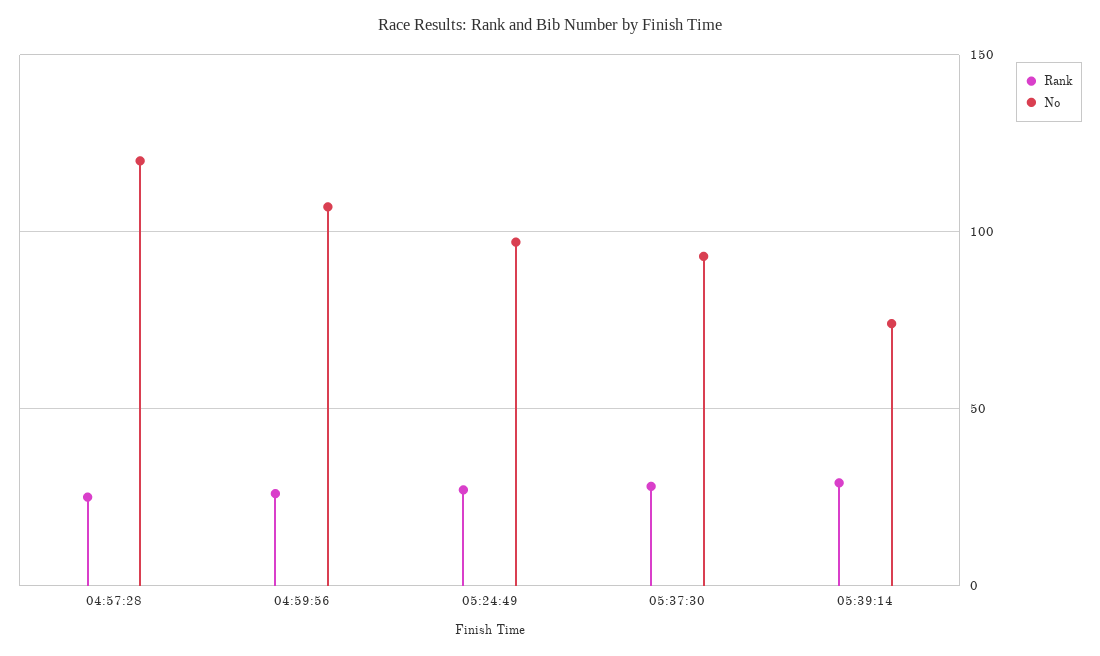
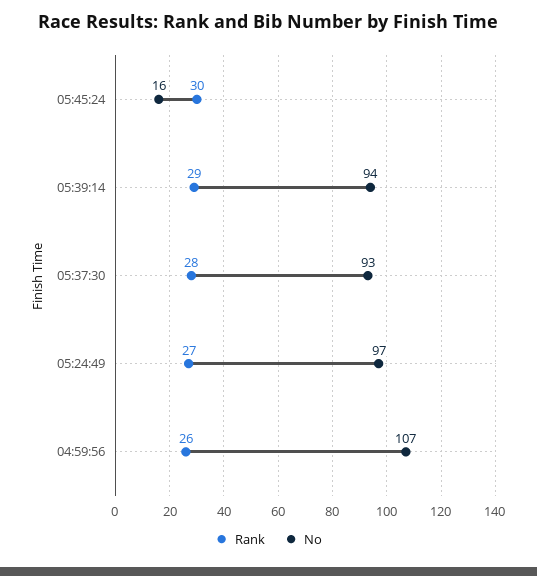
Rank, 04:57:28: 25 -> none
No, 04:57:28: 120 -> none
No, 05:39:14: 75 -> 94
Rank, 05:45:24: none -> 30
No, 05:45:24: none -> 16

